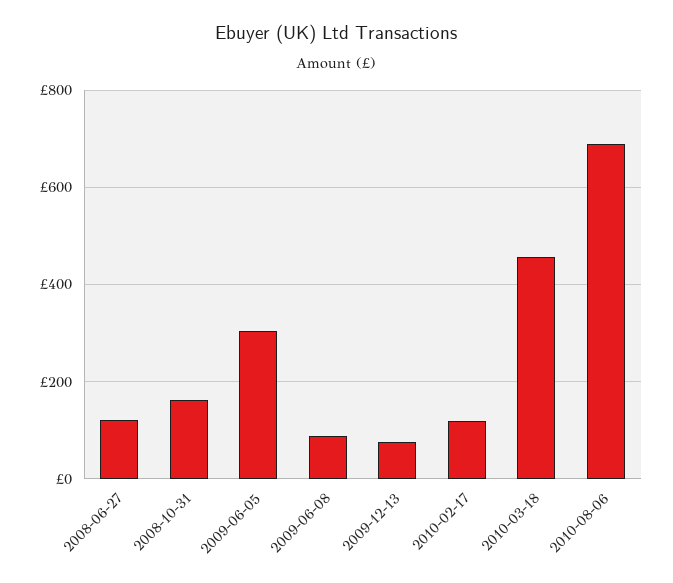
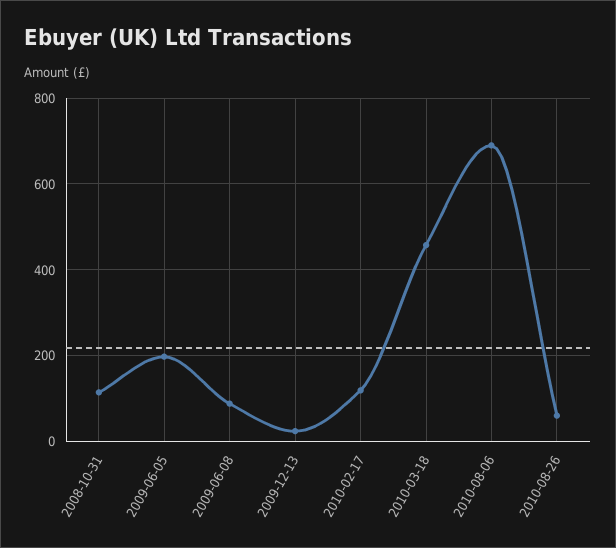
2008-06-27: 120 -> none
2008-10-31: 160 -> 120
2009-06-05: 300 -> 200
2009-12-13: 80 -> 20
2010-08-26: none -> 60

